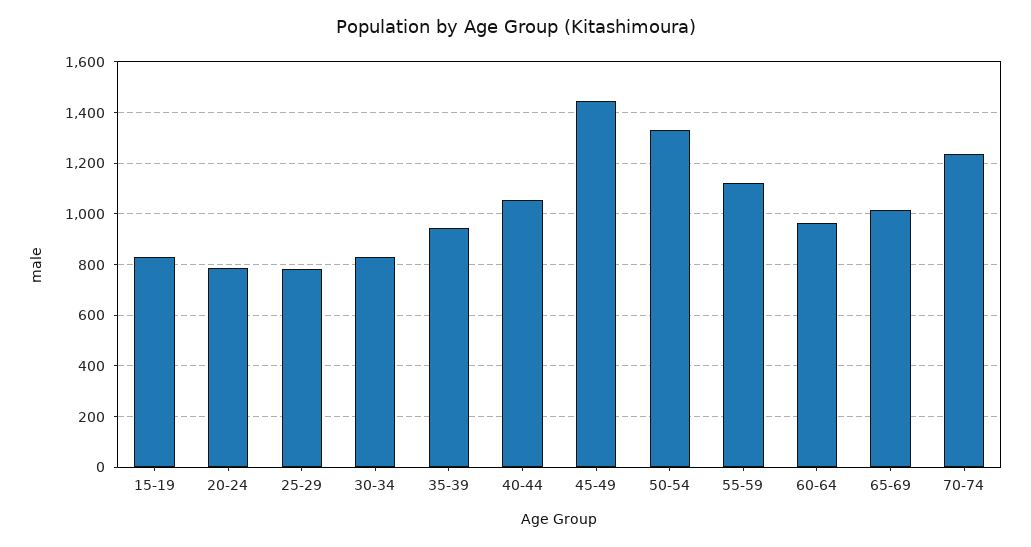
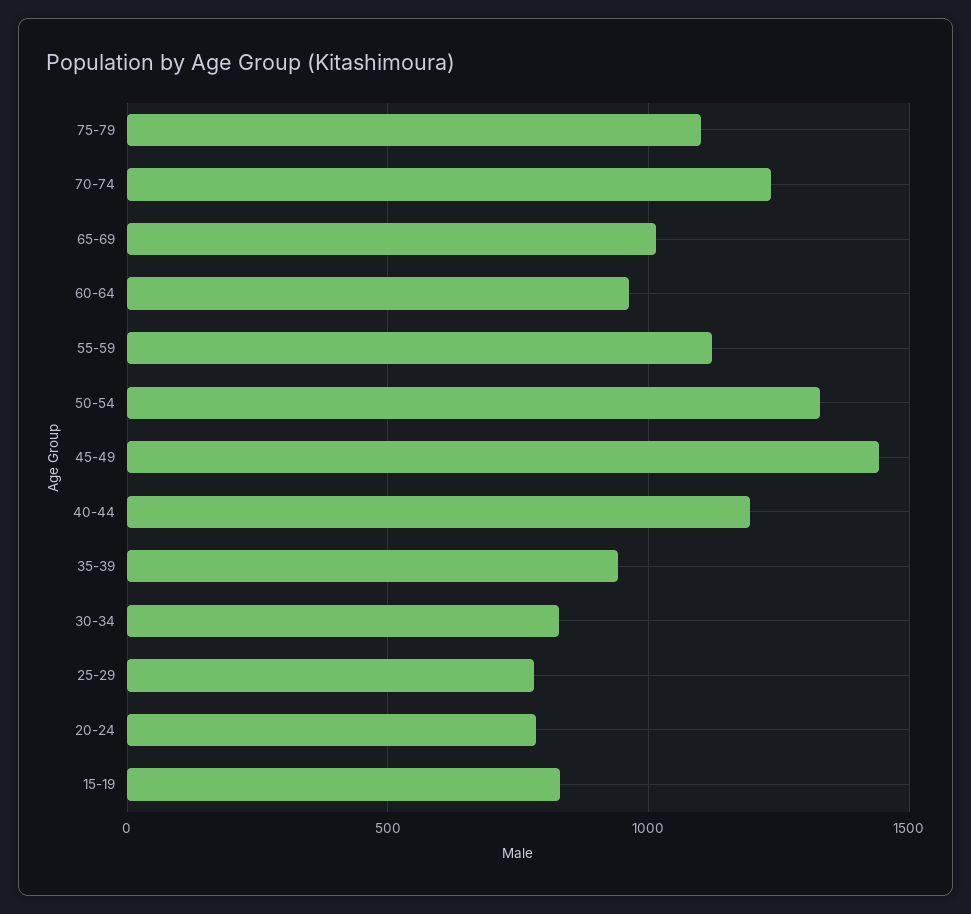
40-44: 1050 -> 1200
75-79: none -> 1100

